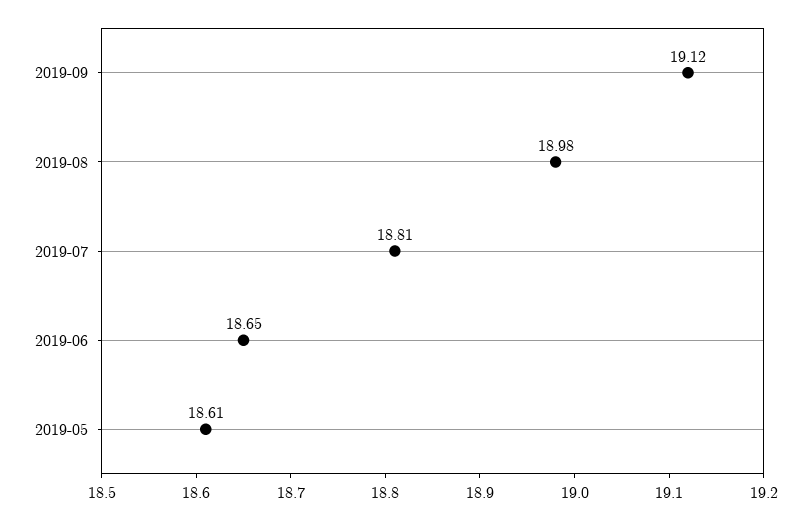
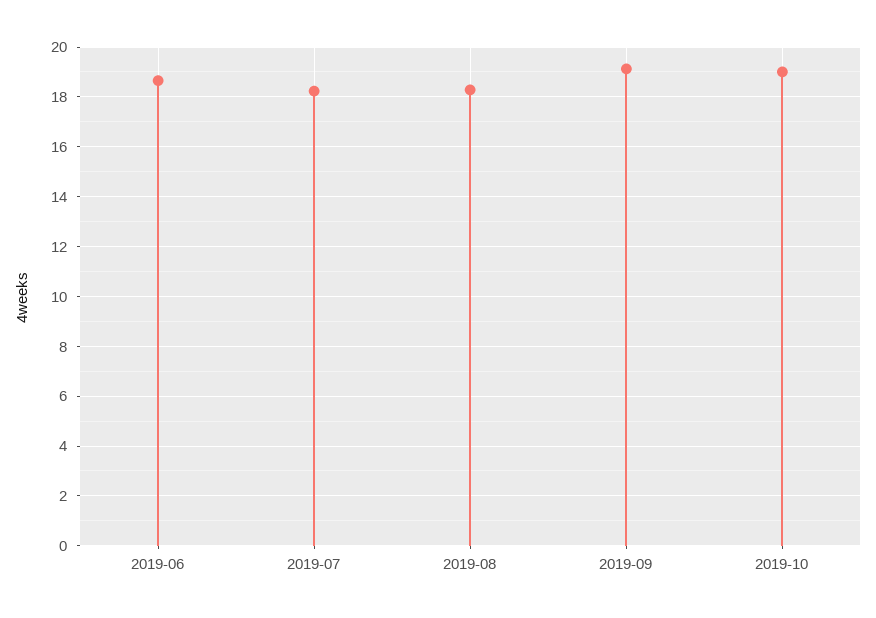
2019-08: 18.98 -> 18.25
2019-07: 18.81 -> 18.25
2019-05: 18.61 -> none
2019-10: none -> 19

